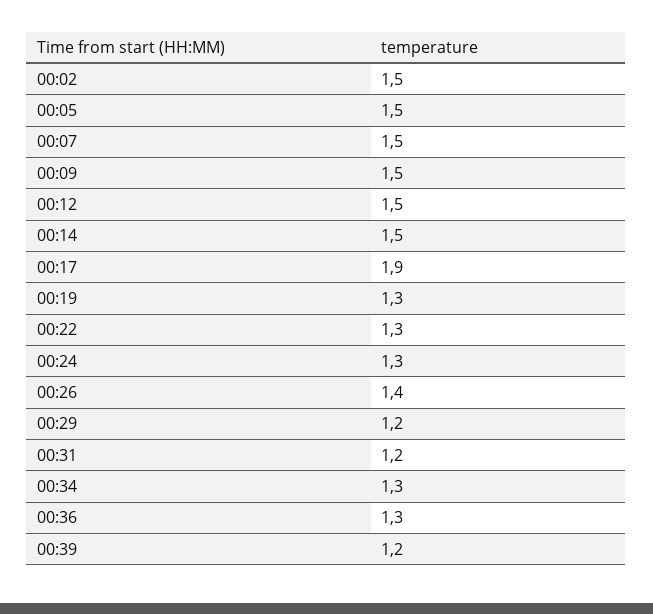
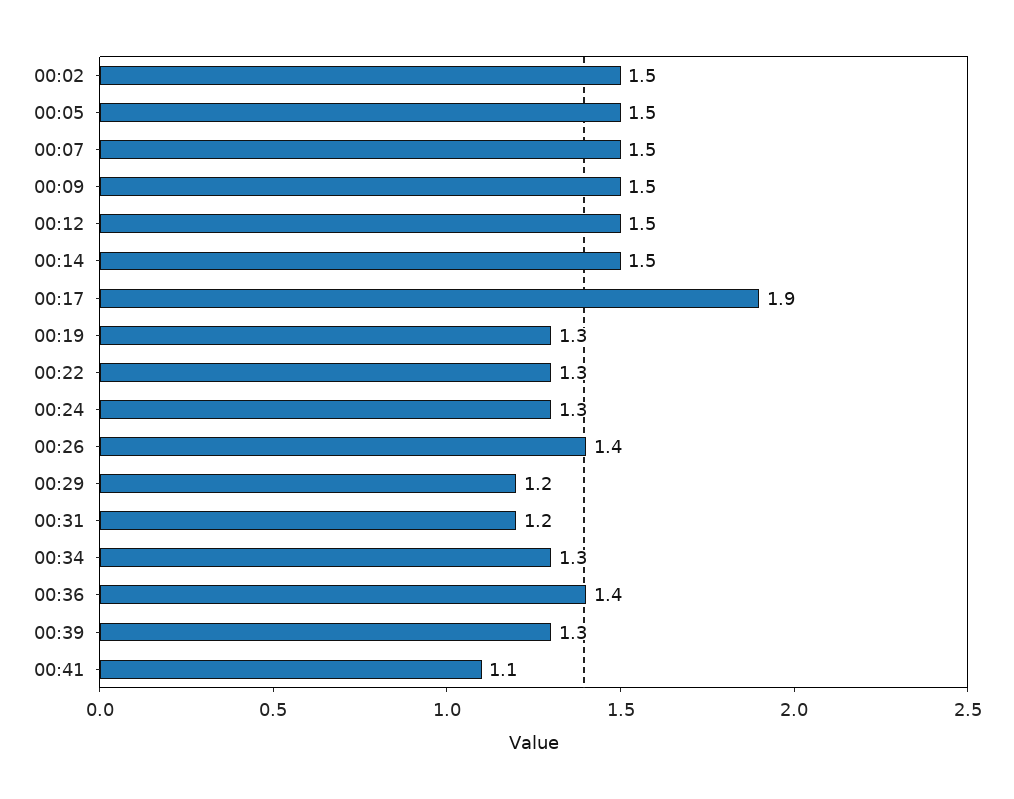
00:36: 1.3 -> 1.4
00:39: 1.2 -> 1.3
00:41: none -> 1.1

